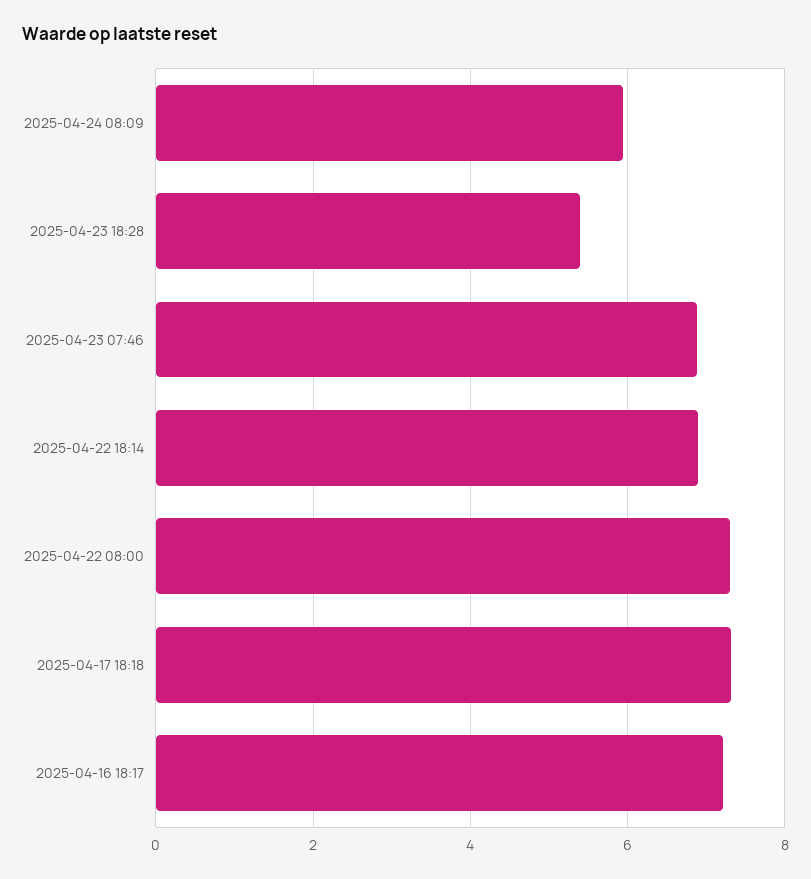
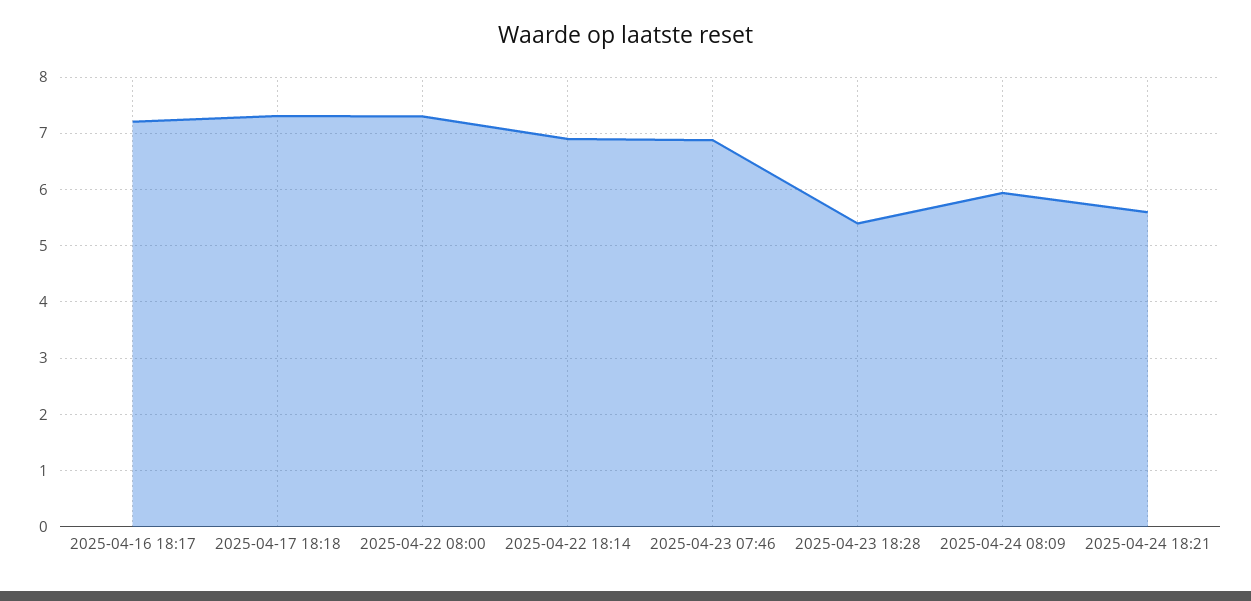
2025-04-24 18:21: none -> 5.6

